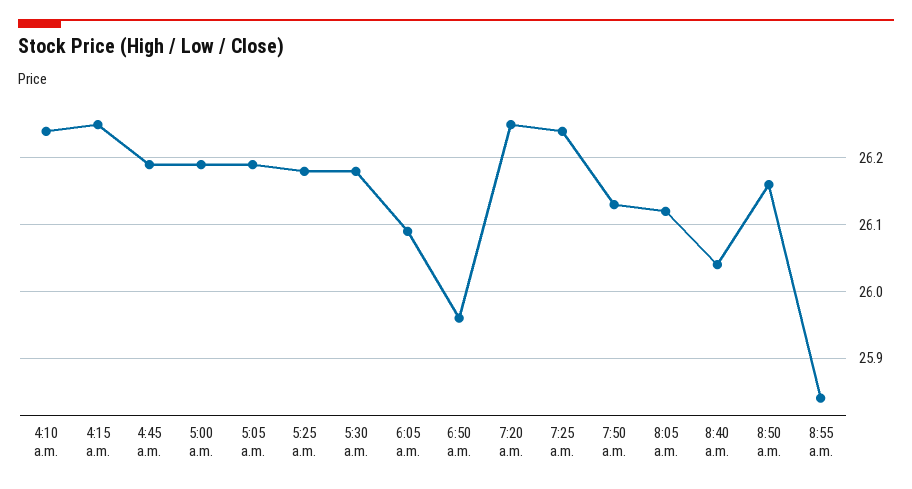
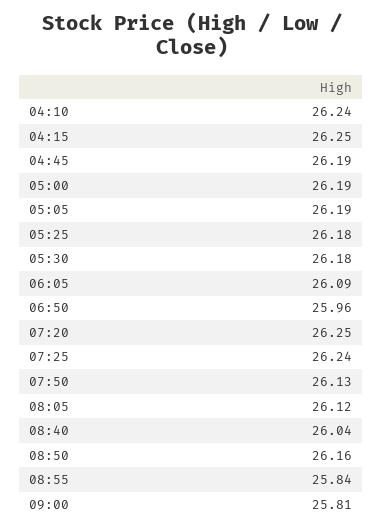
09:00: none -> 25.81

